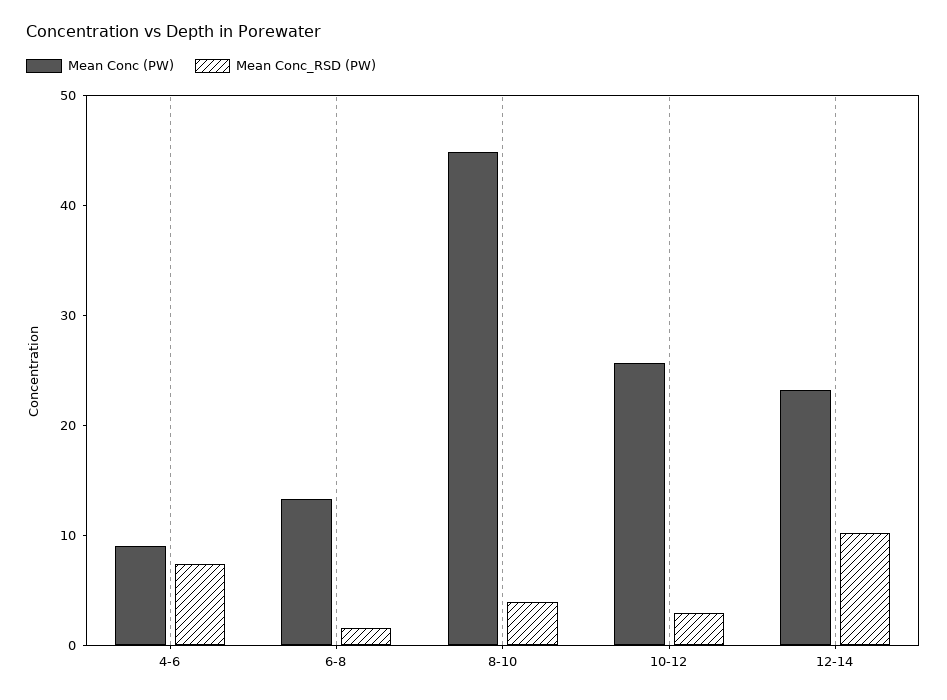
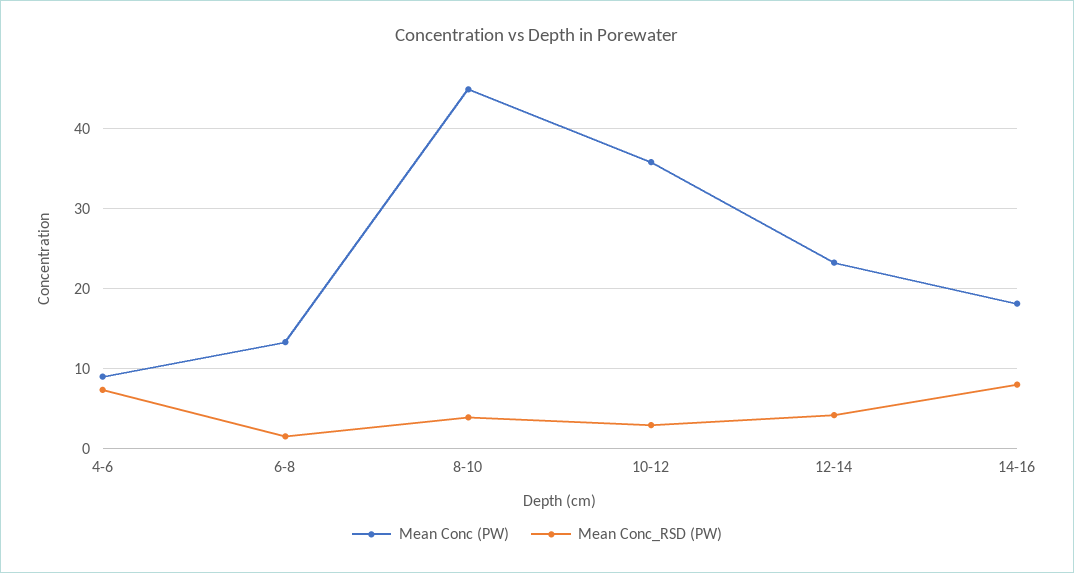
Mean Conc (PW), 10-12: 26 -> 36
Mean Conc_RSD (PW), 12-14: 10 -> 4
Mean Conc (PW), 14-16: none -> 18
Mean Conc_RSD (PW), 14-16: none -> 8

